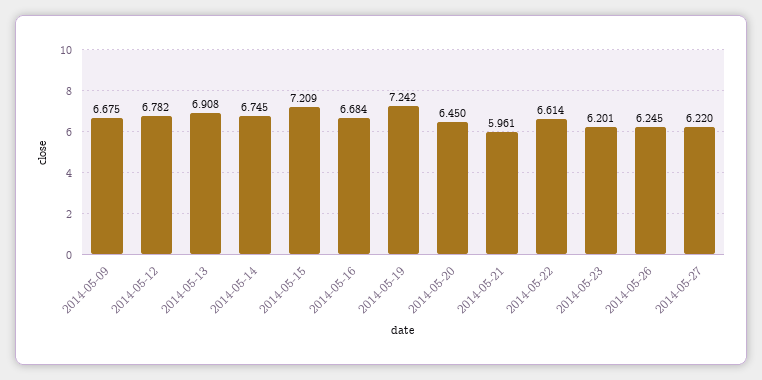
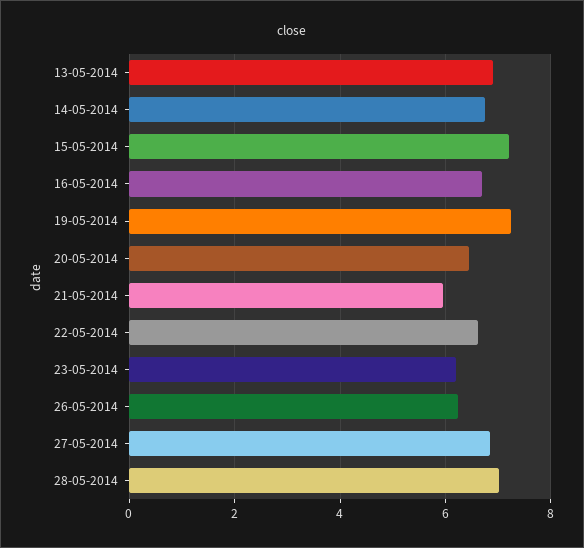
2014-05-09: 6.675 -> none
2014-05-12: 6.782 -> none
2014-05-27: 6.22 -> 6.8
28-05-2014: none -> 7

